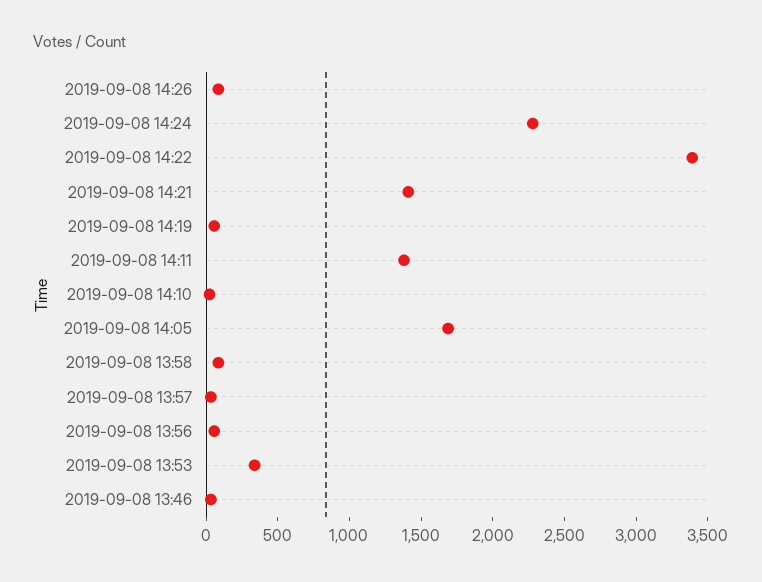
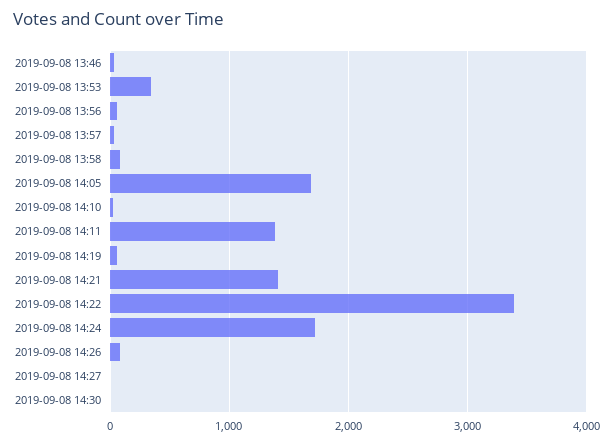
2019-09-08 14:24: 2300 -> 1700
2019-09-08 14:27: none -> 0
2019-09-08 14:30: none -> 0

